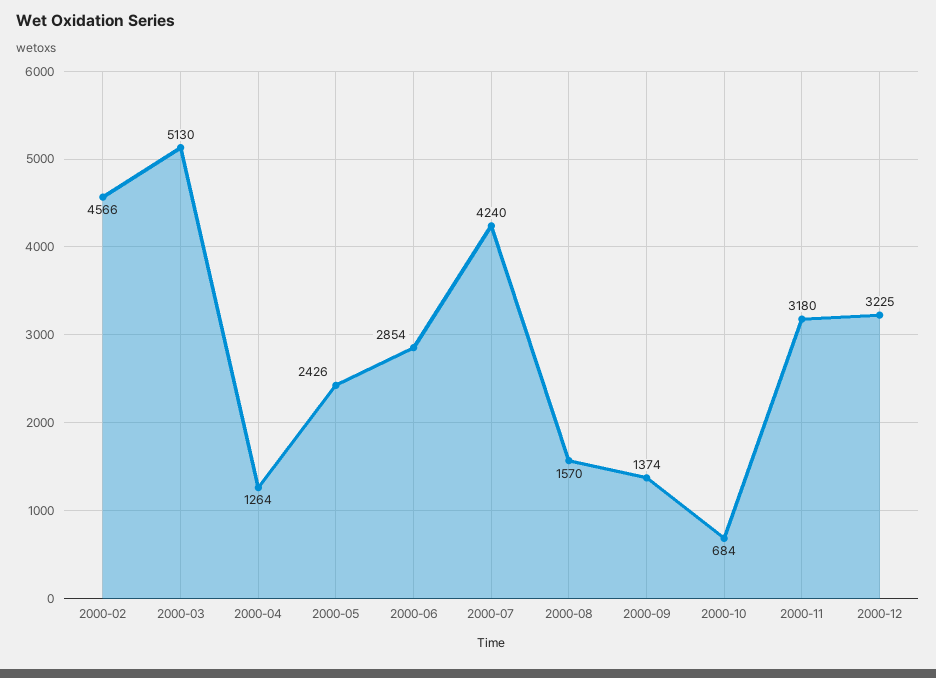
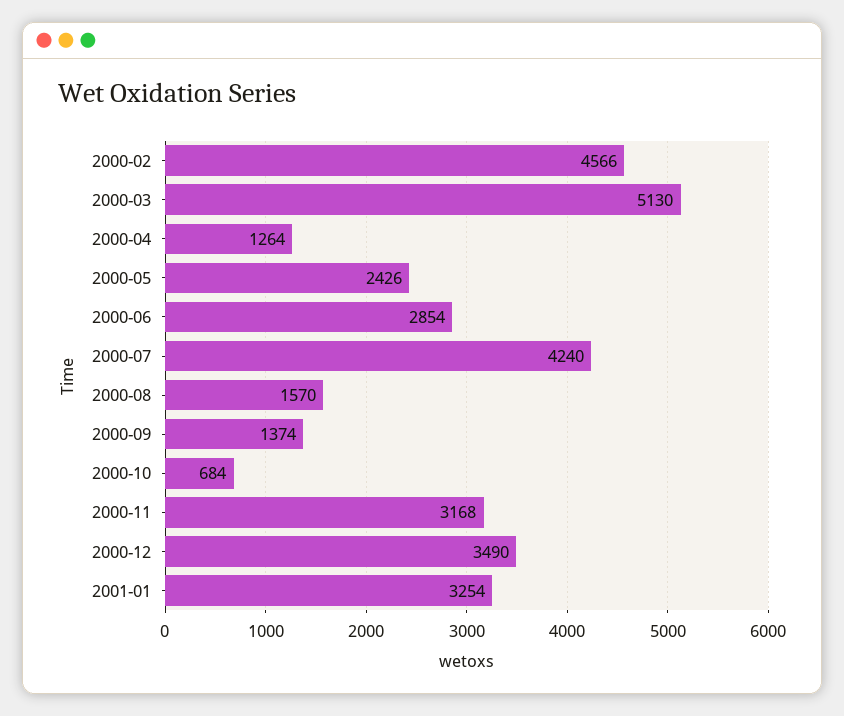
2000-11: 3180 -> 3168
2000-12: 3225 -> 3490
2001-01: none -> 3254

